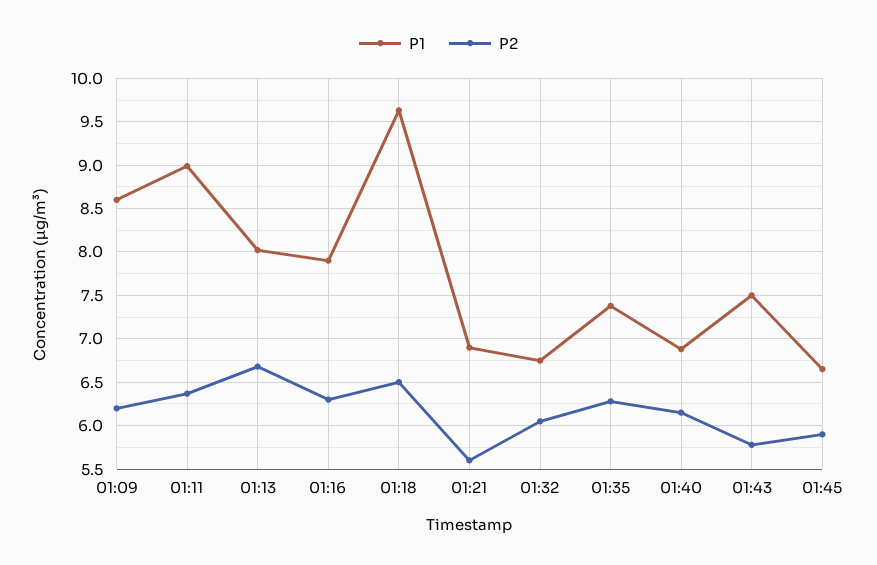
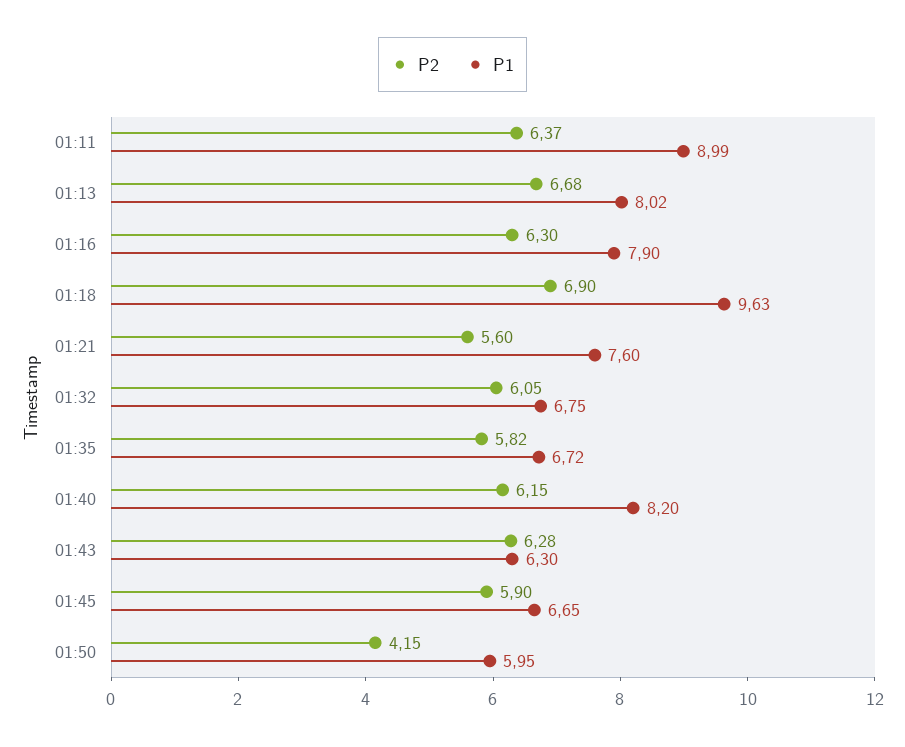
P1, 01:09: 8.6 -> none
P2, 01:09: 6.2 -> none
P2, 01:18: 6.5 -> 6.9
P1, 01:21: 6.9 -> 7.6
P1, 01:35: 7.4 -> 6.72
P2, 01:35: 6.3 -> 5.82
P1, 01:40: 6.9 -> 8.2
P1, 01:43: 7.5 -> 6.3
P2, 01:43: 5.8 -> 6.28
P2, 01:50: none -> 4.15
P1, 01:50: none -> 5.95

